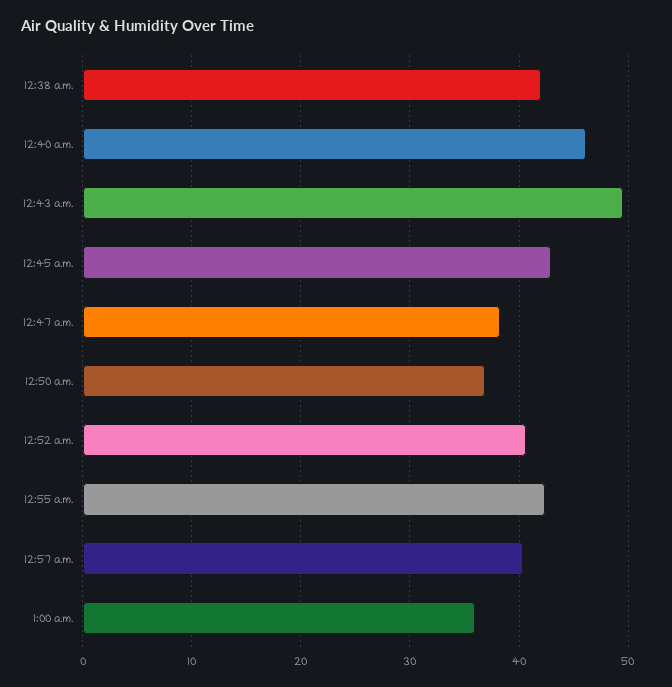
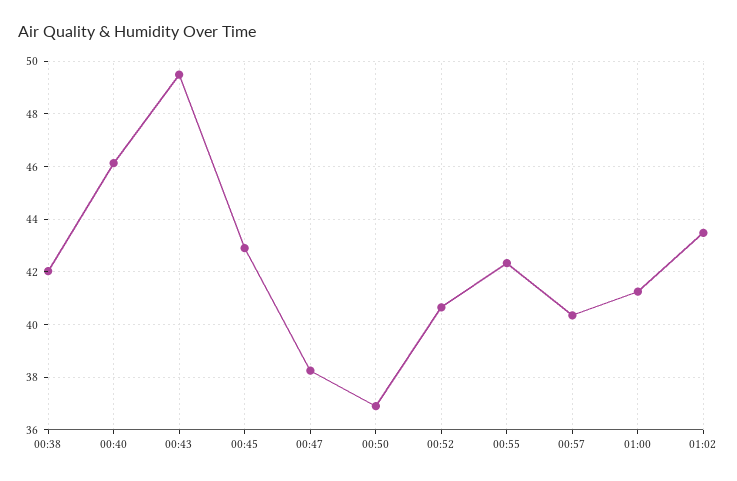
1:00 a.m.: 36 -> 41.25
01:02: none -> 43.5

